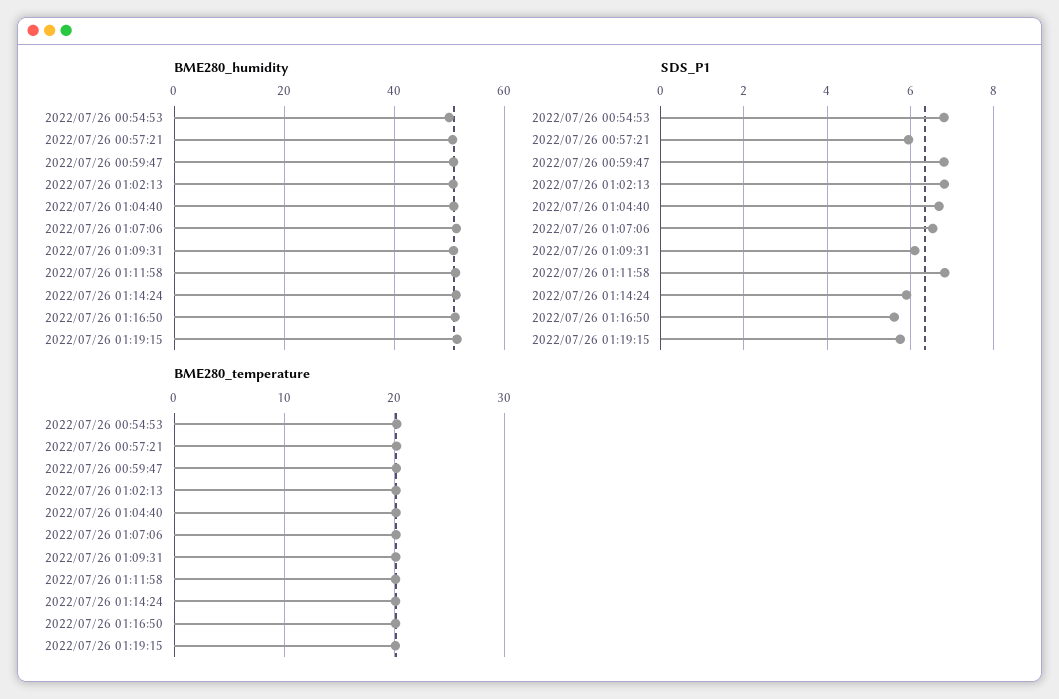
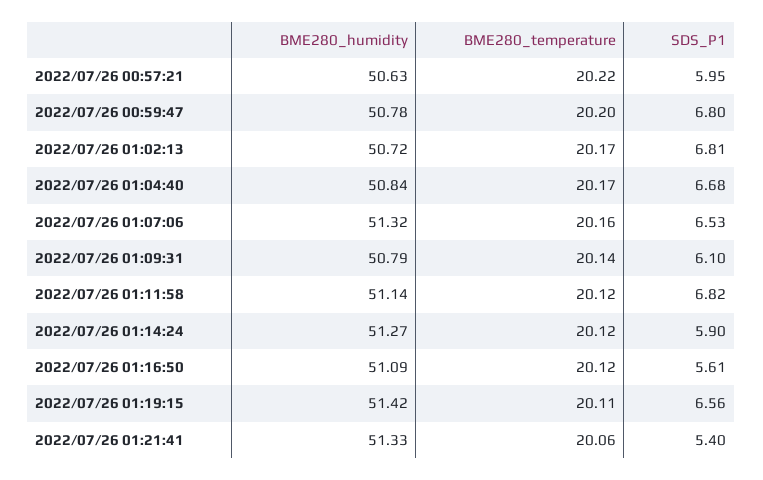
BME280_humidity, 2022/07/26 00:54:53: 50 -> none
SDS_P1, 2022/07/26 00:54:53: 6.8 -> none
SDS_P1, 2022/07/26 01:19:15: 5.8 -> 6.56
BME280_temperature, 2022/07/26 00:54:53: 20 -> none
BME280_humidity, 2022/07/26 01:21:41: none -> 51.33
BME280_temperature, 2022/07/26 01:21:41: none -> 20.06
SDS_P1, 2022/07/26 01:21:41: none -> 5.4

